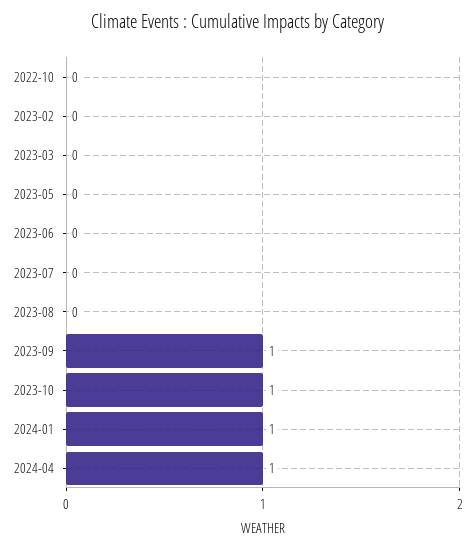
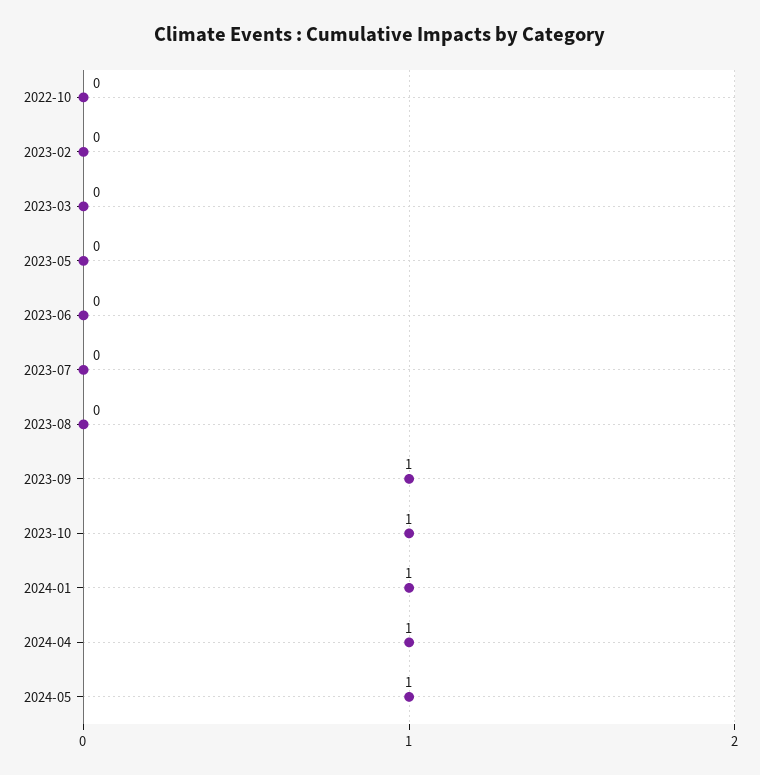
2024-05: none -> 1

